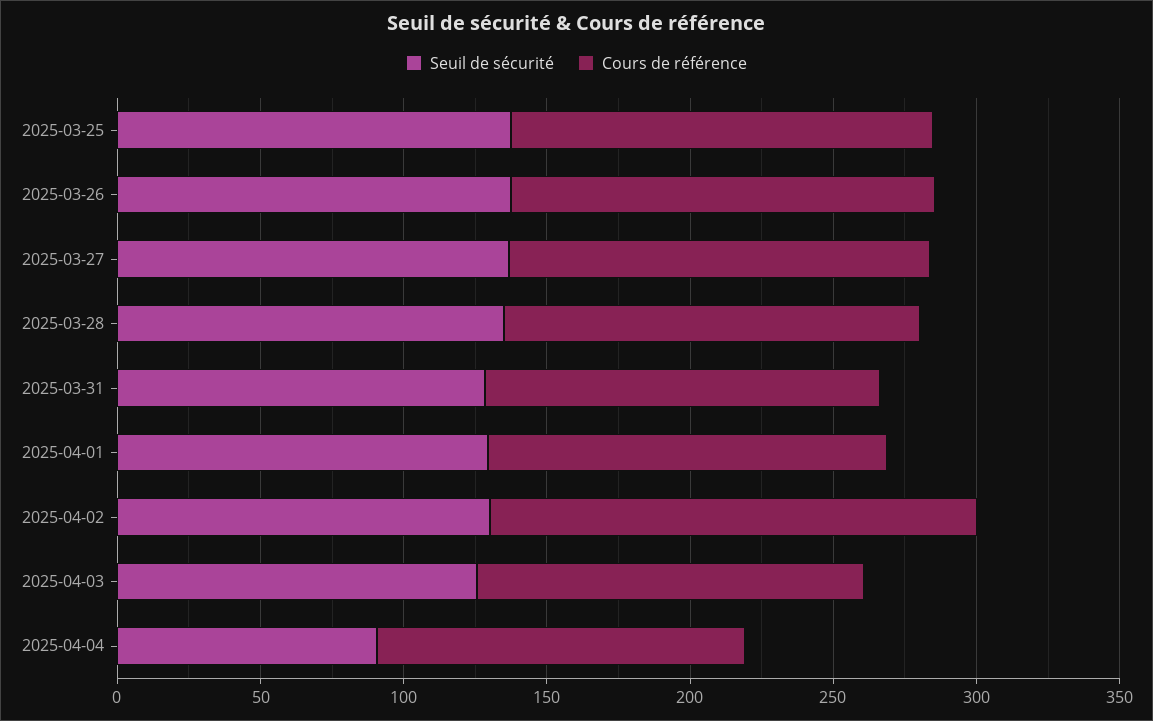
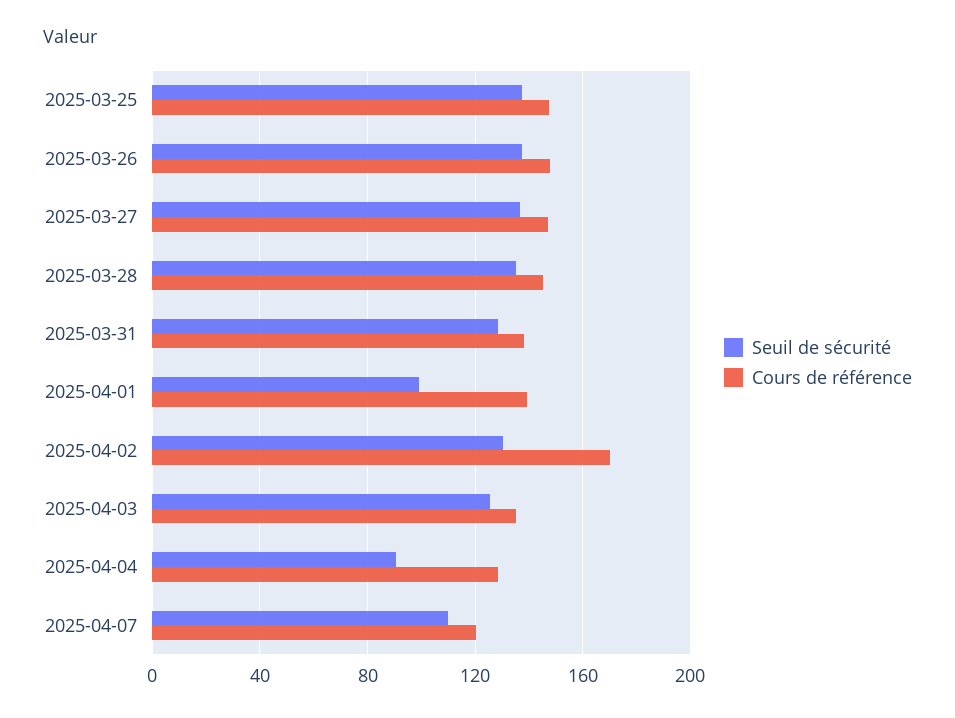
Seuil de sécurité, 2025-04-01: 130 -> 100
Seuil de sécurité, 2025-04-07: none -> 110
Cours de référence, 2025-04-07: none -> 120

